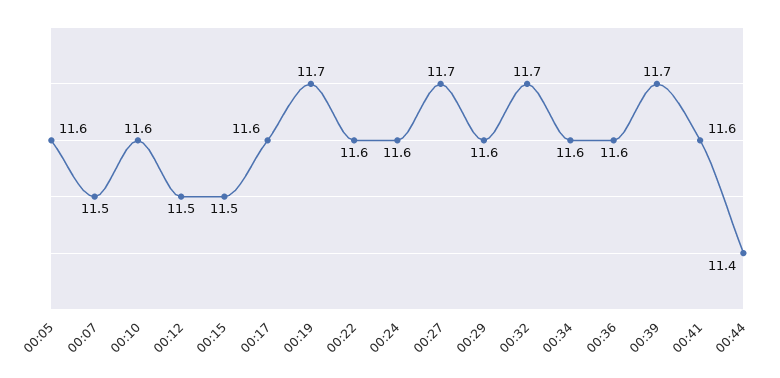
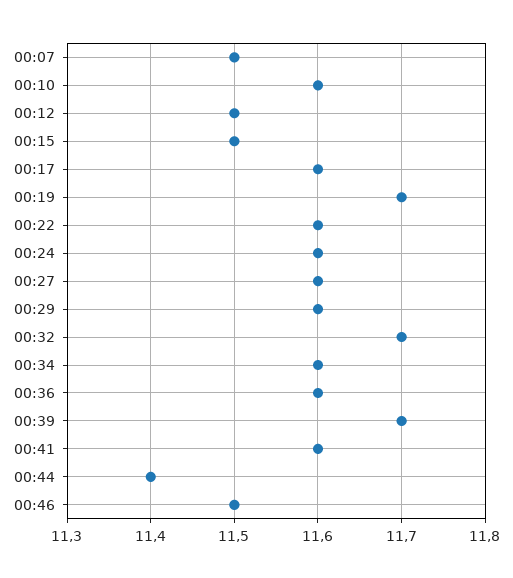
00:05: 11.6 -> none
00:27: 11.7 -> 11.6
00:46: none -> 11.5

